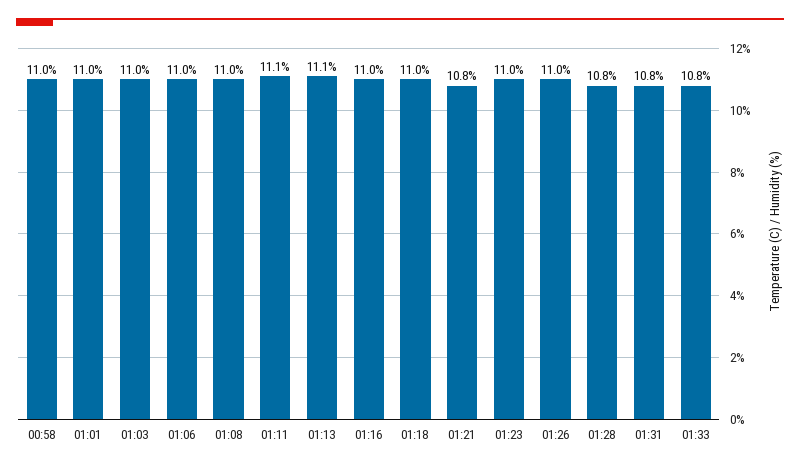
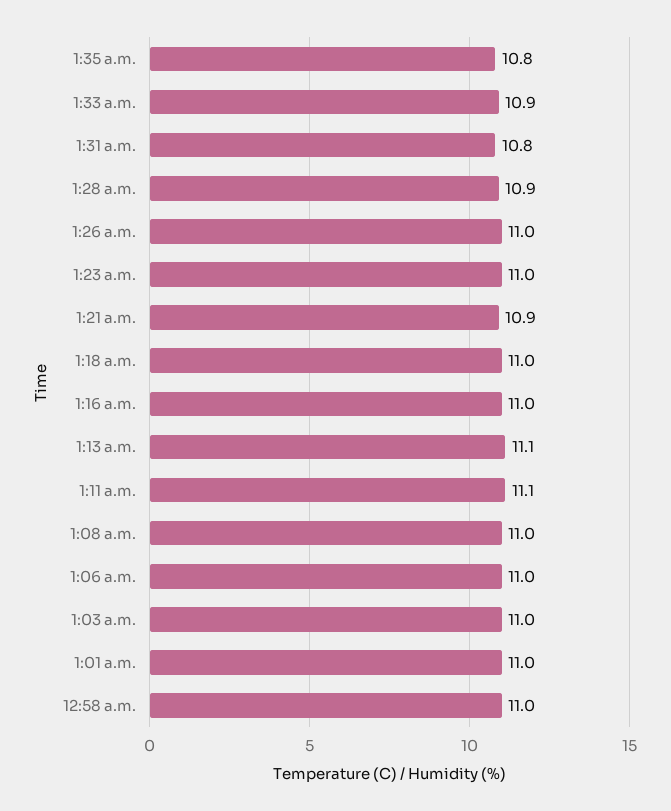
01:21: 10.8 -> 10.9
01:28: 10.8 -> 10.9
01:33: 10.8 -> 10.9
1:35 a.m.: none -> 10.8

